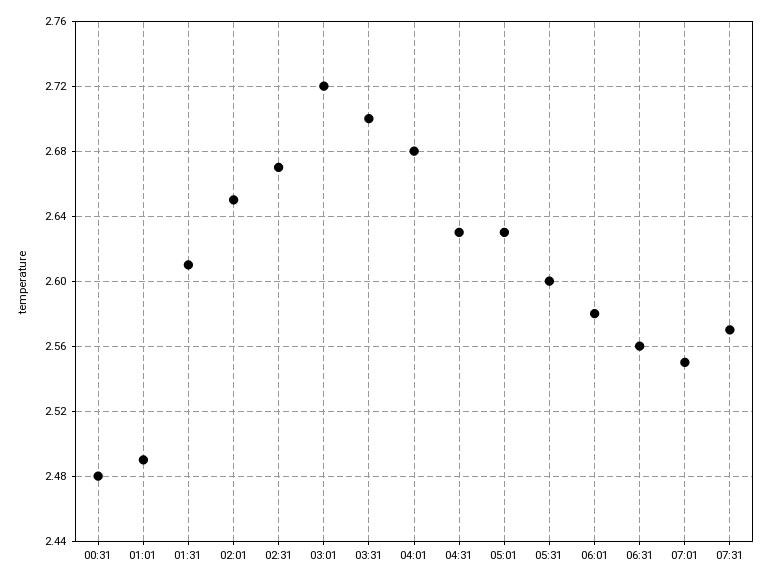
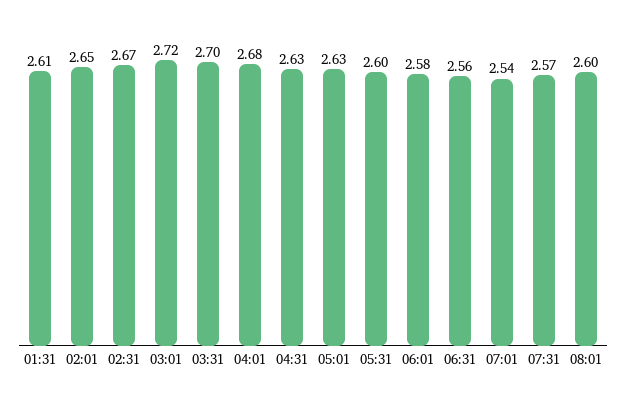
00:31: 2.48 -> none
01:01: 2.49 -> none
07:01: 2.55 -> 2.54
08:01: none -> 2.6

